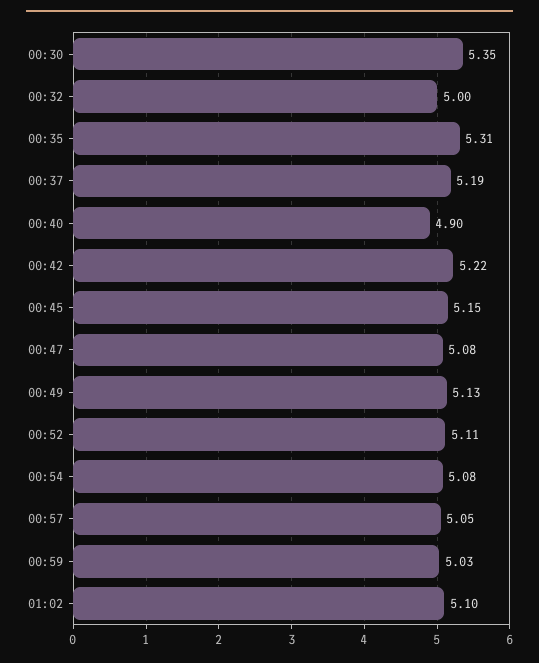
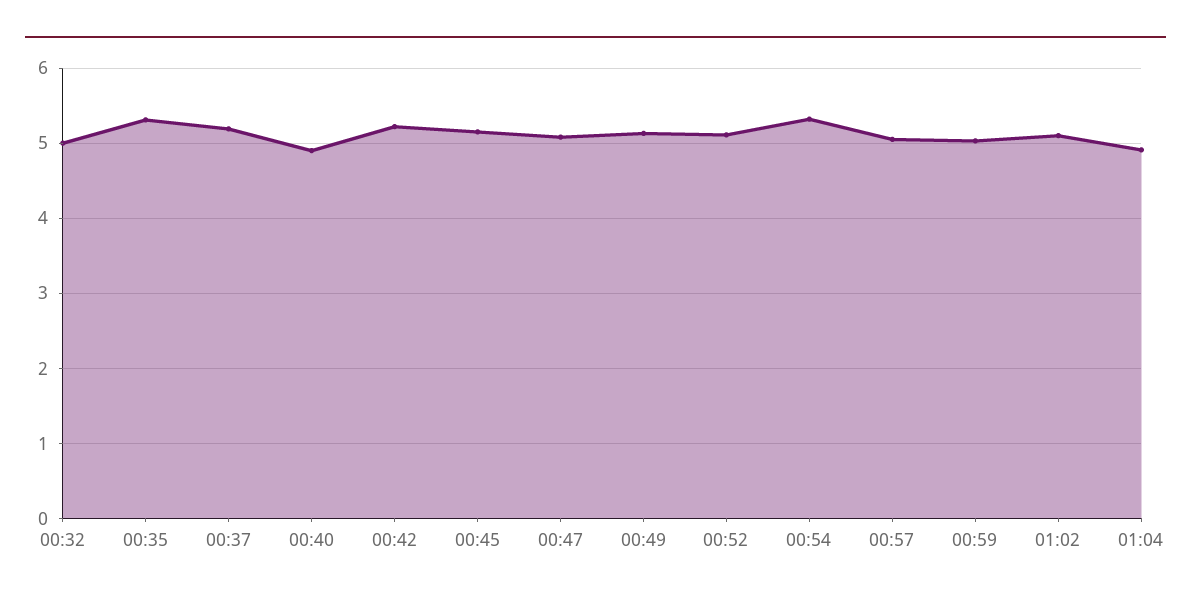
00:30: 5.35 -> none
00:54: 5.08 -> 5.3
01:04: none -> 4.9

